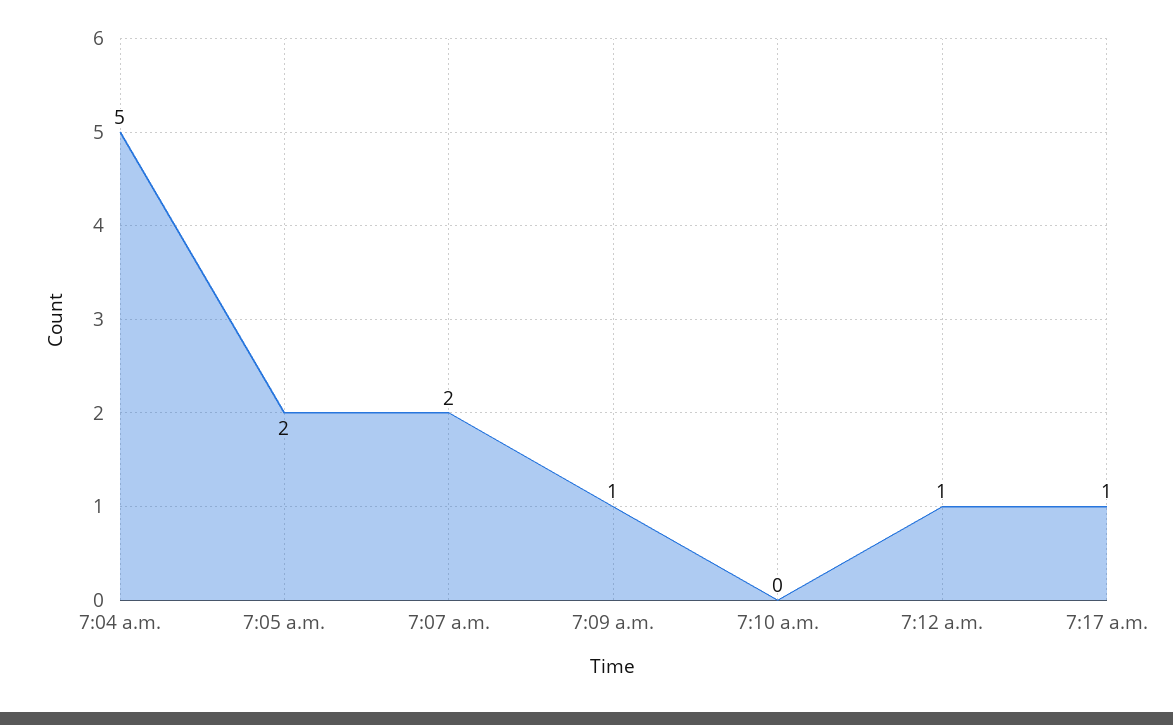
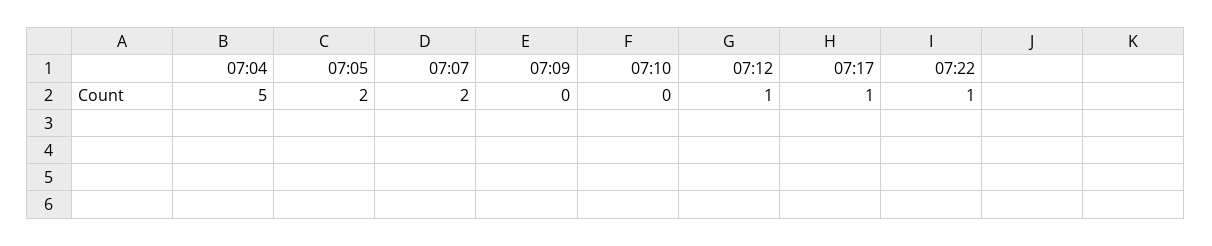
7:09 a.m.: 1 -> 0
07:22: none -> 1

